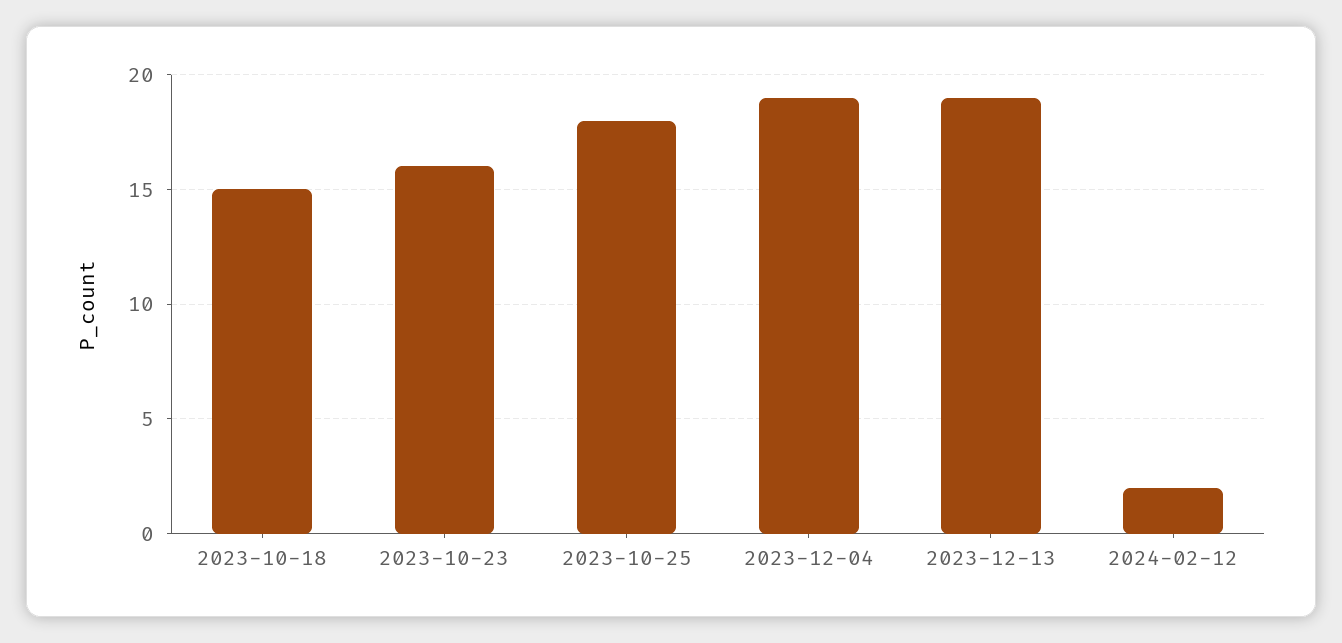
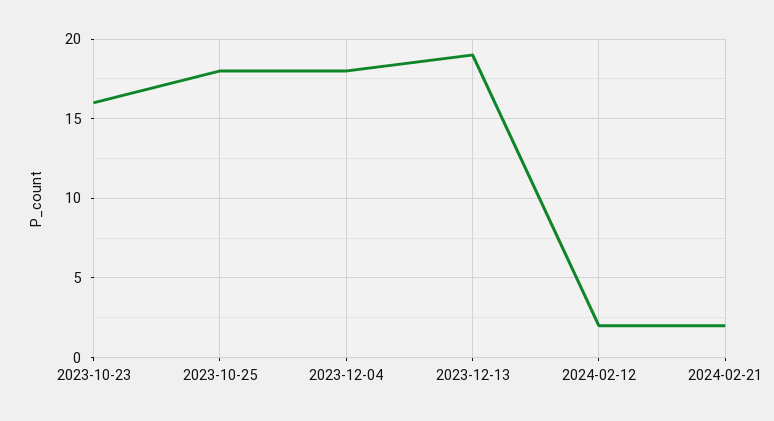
2023-10-18: 15 -> none
2023-12-04: 19 -> 18
2024-02-21: none -> 2

